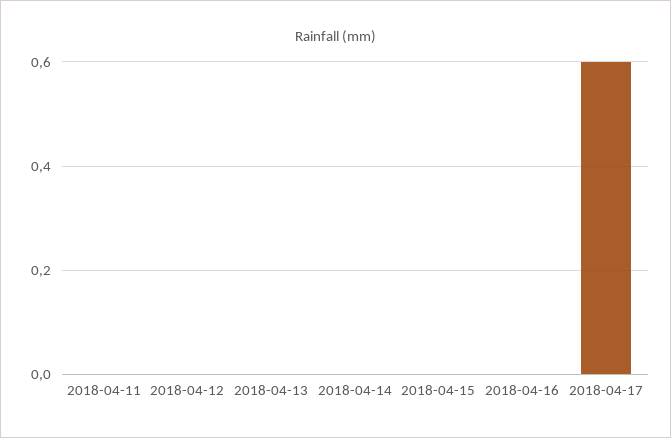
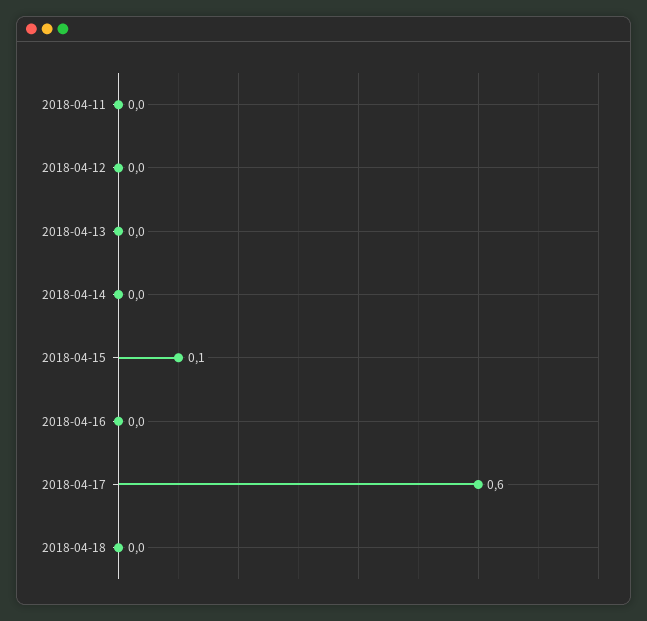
2018-04-15: 0 -> 0.1
2018-04-18: none -> 0

